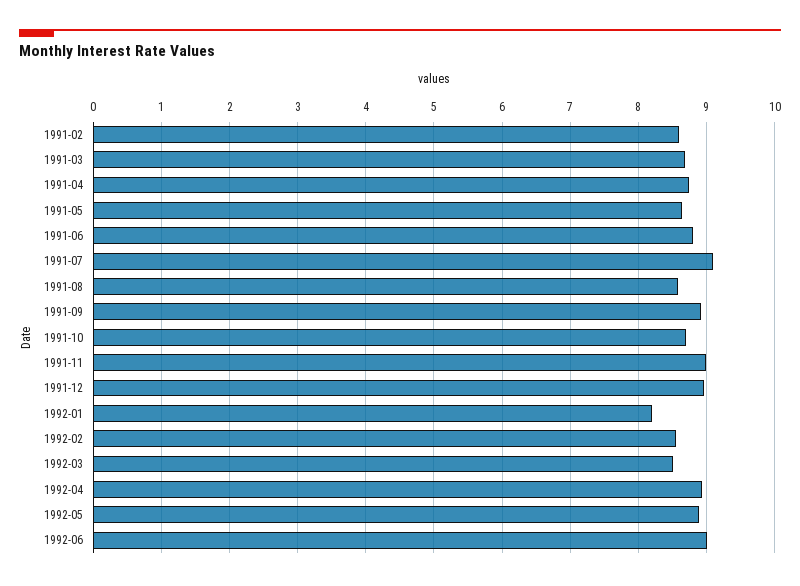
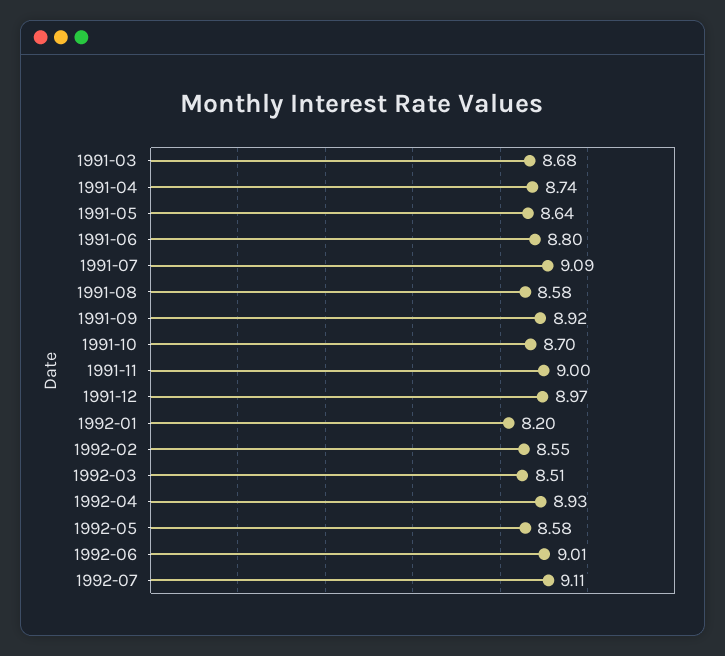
1991-02: 8.6 -> none
1992-05: 8.9 -> 8.58
1992-07: none -> 9.11

